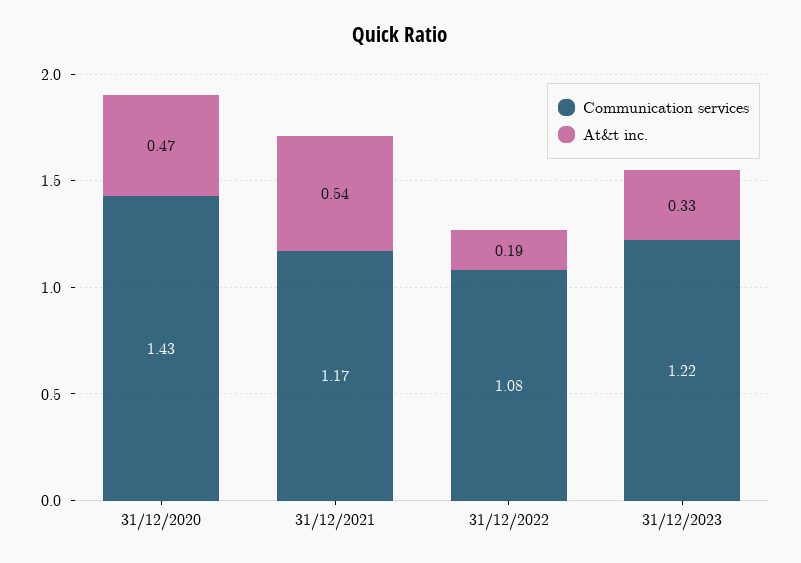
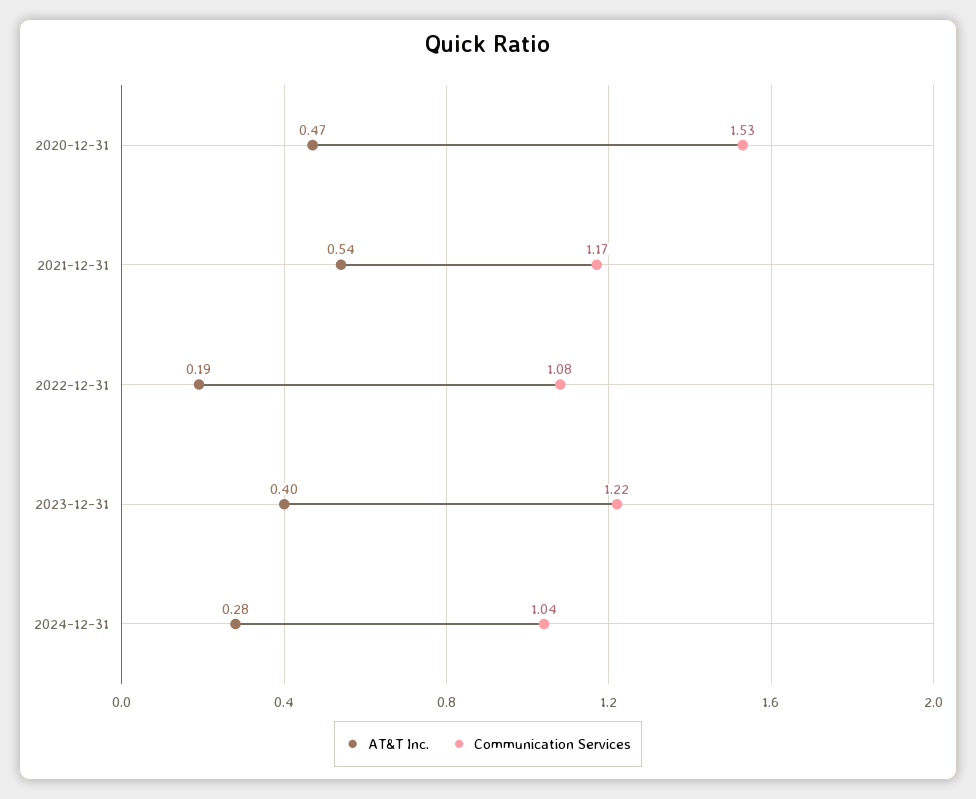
Communication services, 31/12/2020: 1.43 -> 1.53
At&t inc., 31/12/2023: 0.33 -> 0.4
At&t inc., 2024-12-31: none -> 0.28
Communication services, 2024-12-31: none -> 1.04

